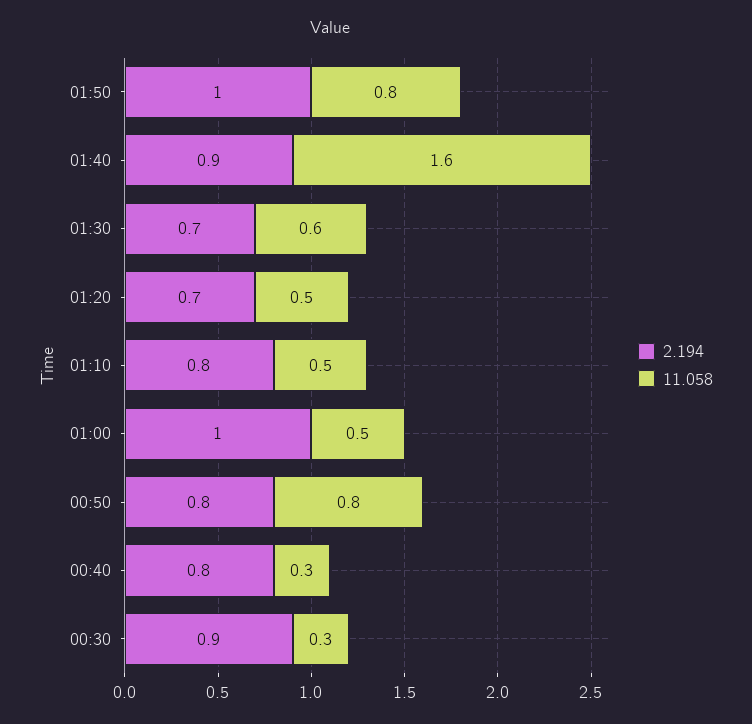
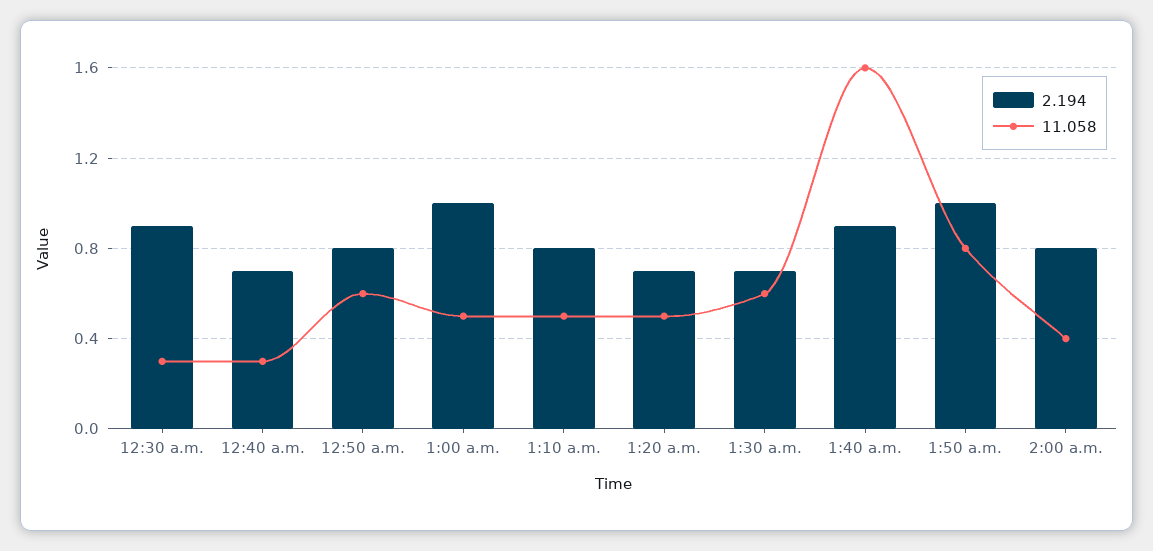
11.058, 00:50: 0.8 -> 0.6
2.194, 00:40: 0.8 -> 0.7
2.194, 2:00 a.m.: none -> 0.8
11.058, 2:00 a.m.: none -> 0.4

